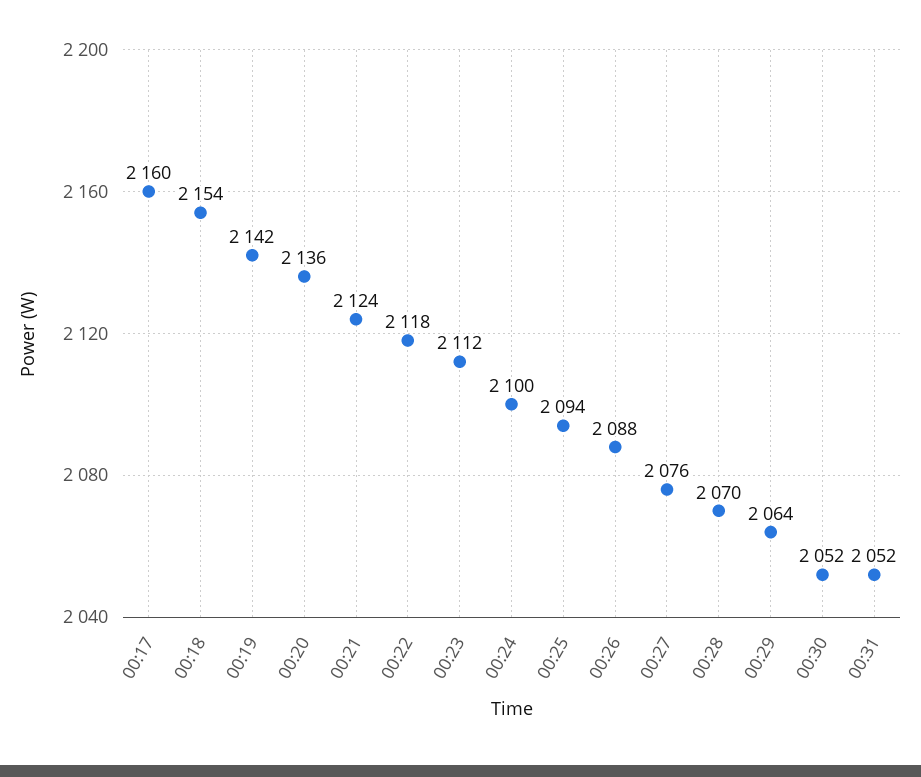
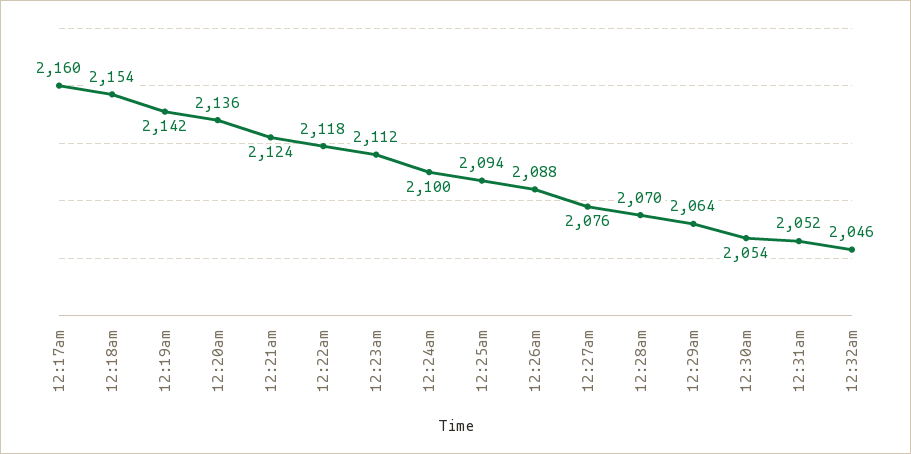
00:30: 2052 -> 2054
12:32am: none -> 2046

